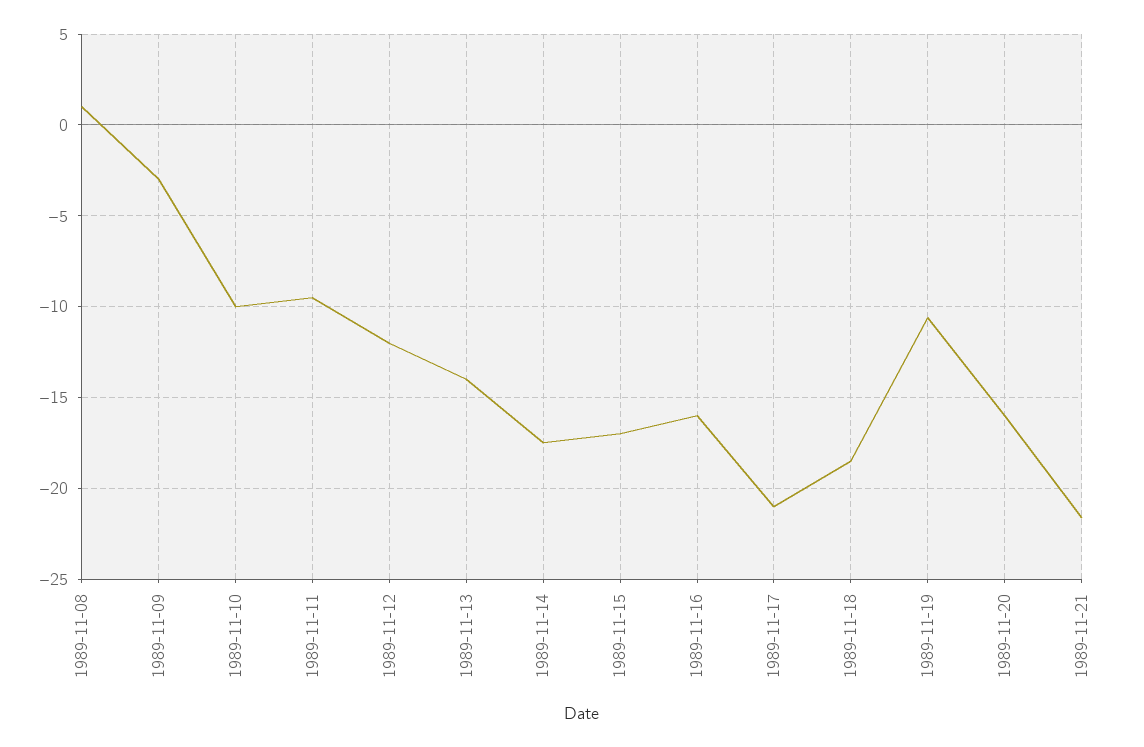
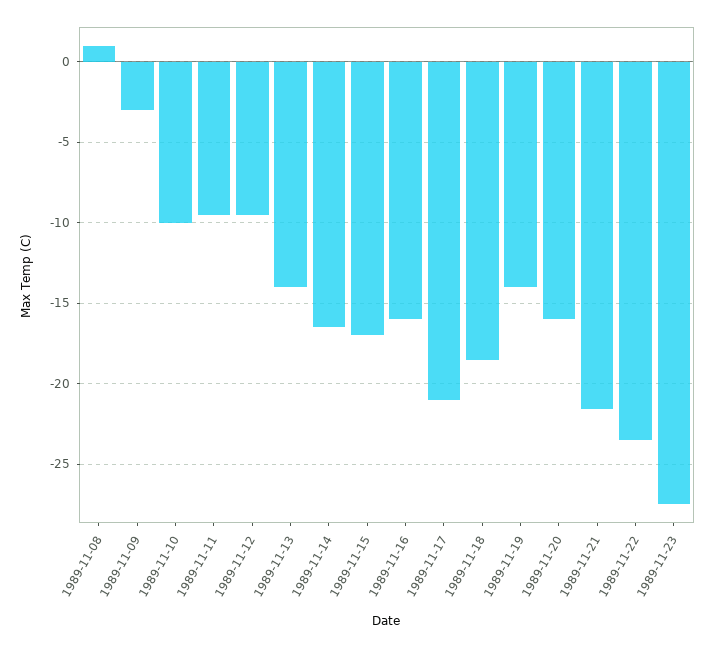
1989-11-12: -12 -> -9.5
1989-11-14: -17.5 -> -16.5
1989-11-19: -10.5 -> -14
1989-11-22: none -> -23.5
1989-11-23: none -> -27.5

